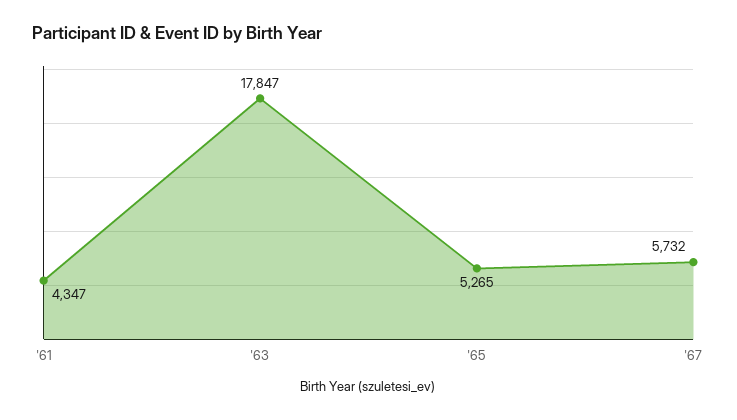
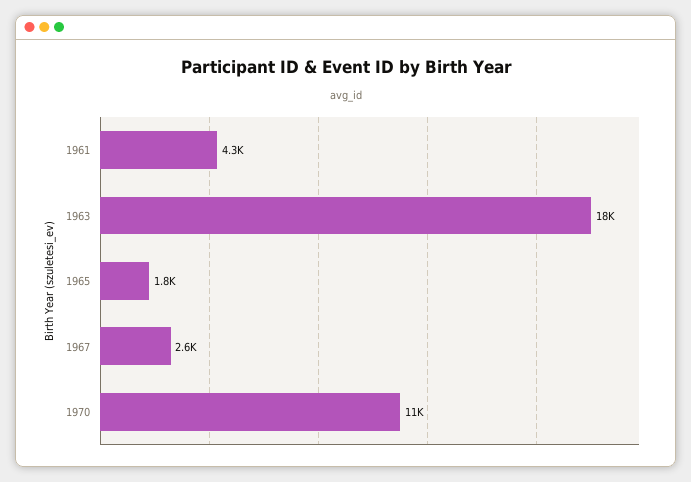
'65: 5265 -> 1800
'67: 5732 -> 2600
1970: none -> 11000

